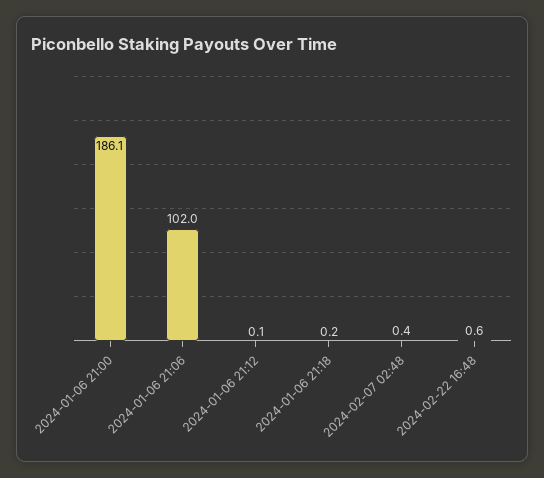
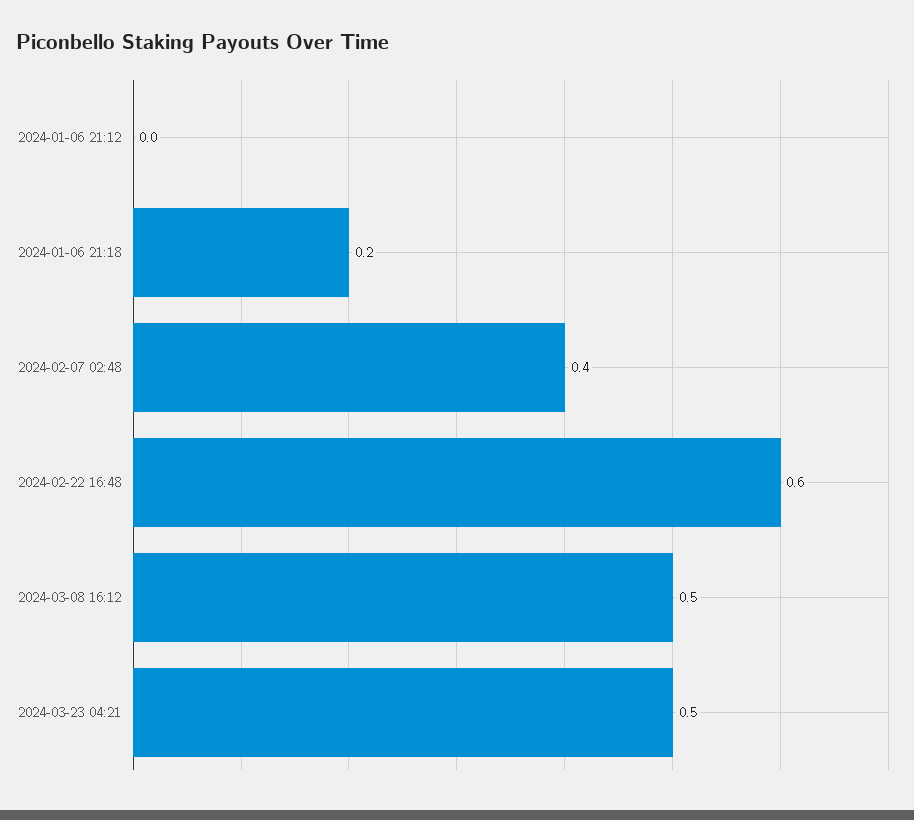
2024-01-06 21:00: 186.1 -> none
2024-01-06 21:06: 102 -> none
2024-01-06 21:12: 0.1 -> 0
2024-03-08 16:12: none -> 0.5
2024-03-23 04:21: none -> 0.5

